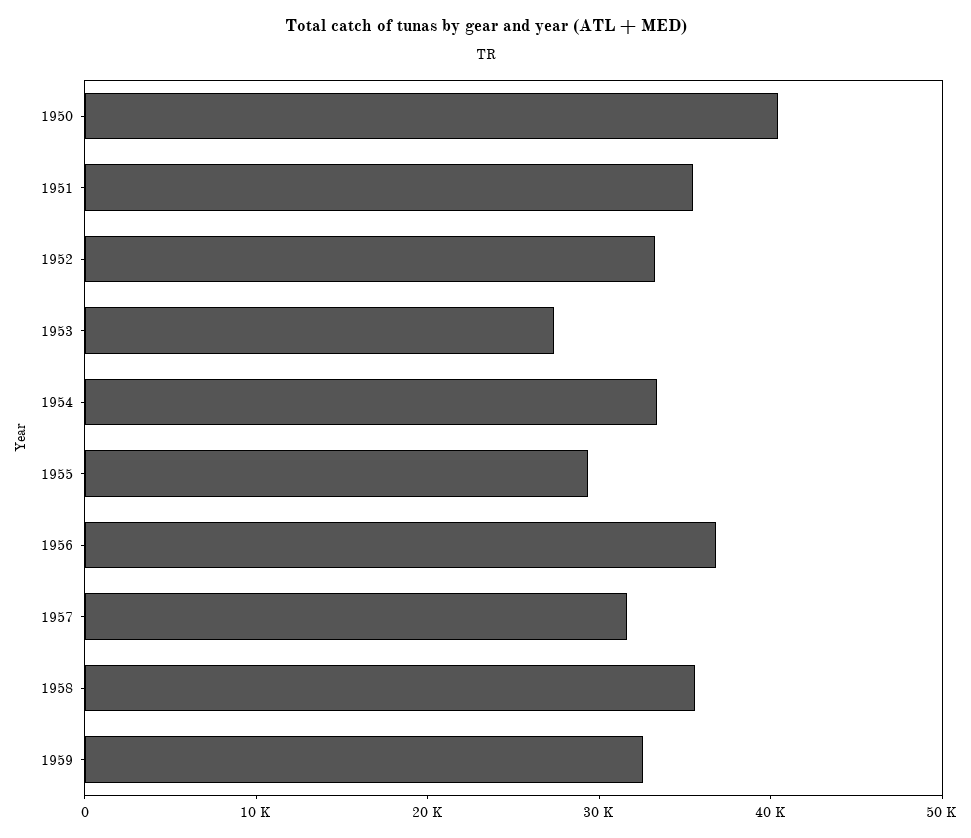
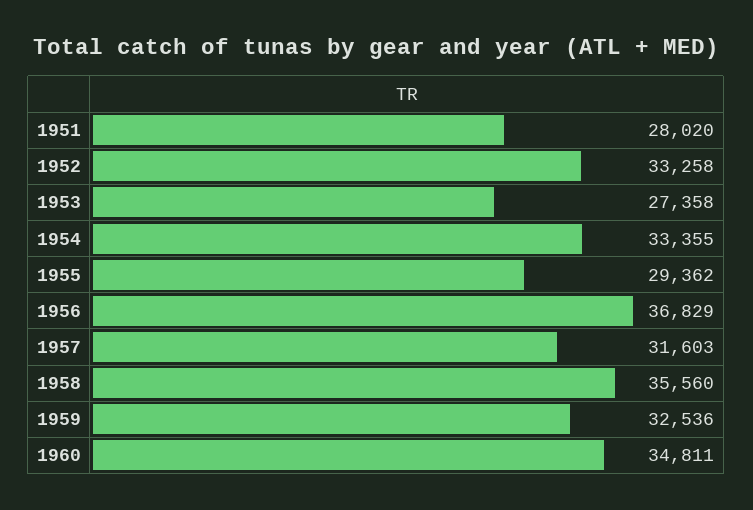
1950: 40000 -> none
1951: 36000 -> 28020
1960: none -> 34811

